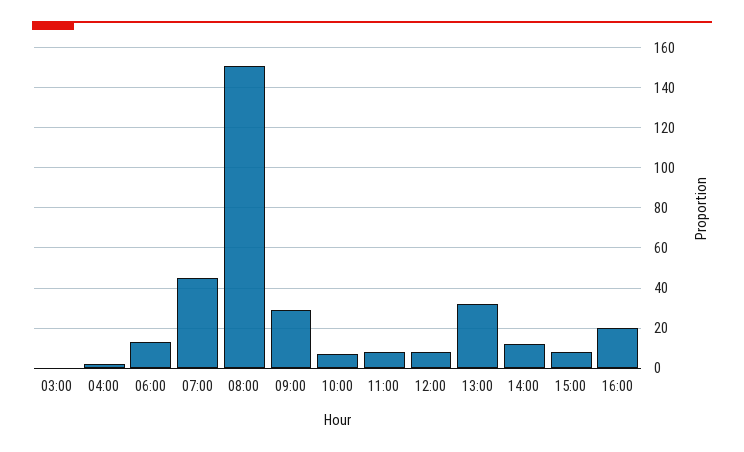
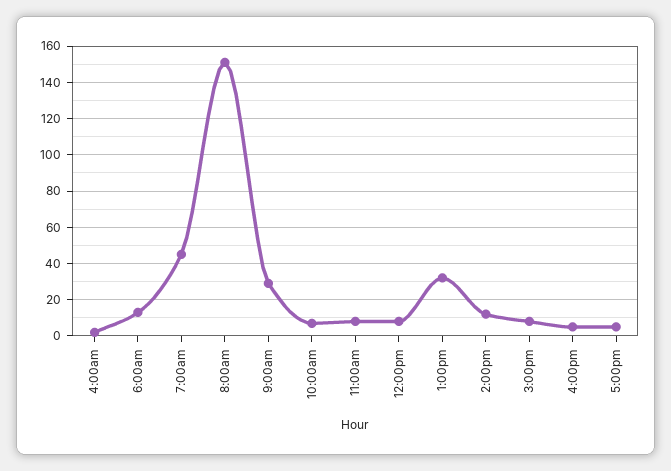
03:00: 0 -> none
16:00: 20 -> 5
5:00pm: none -> 5

